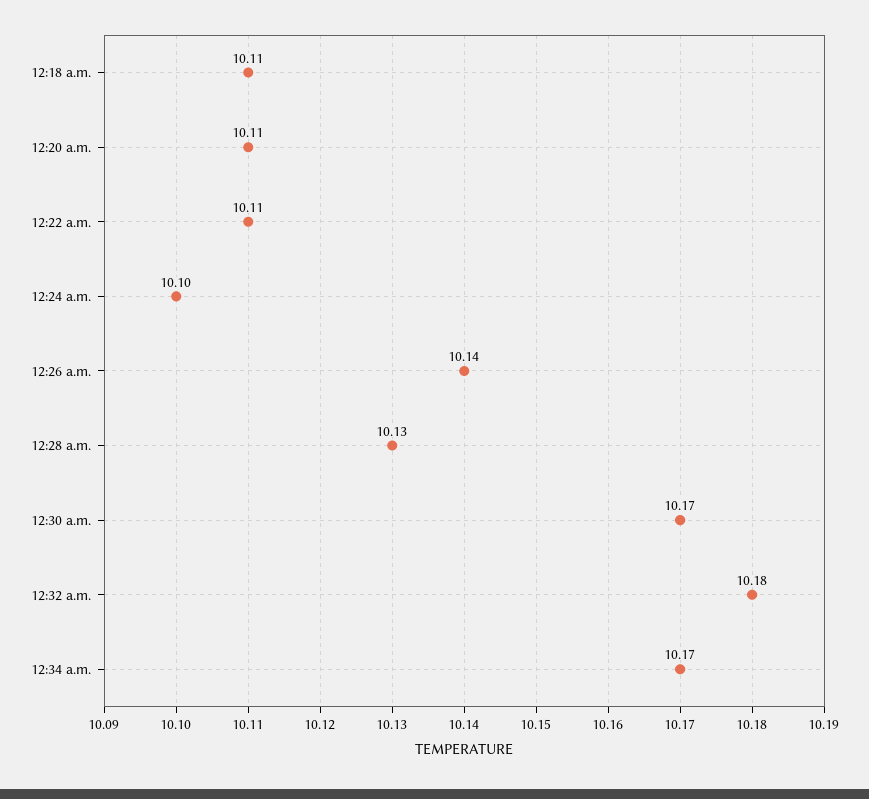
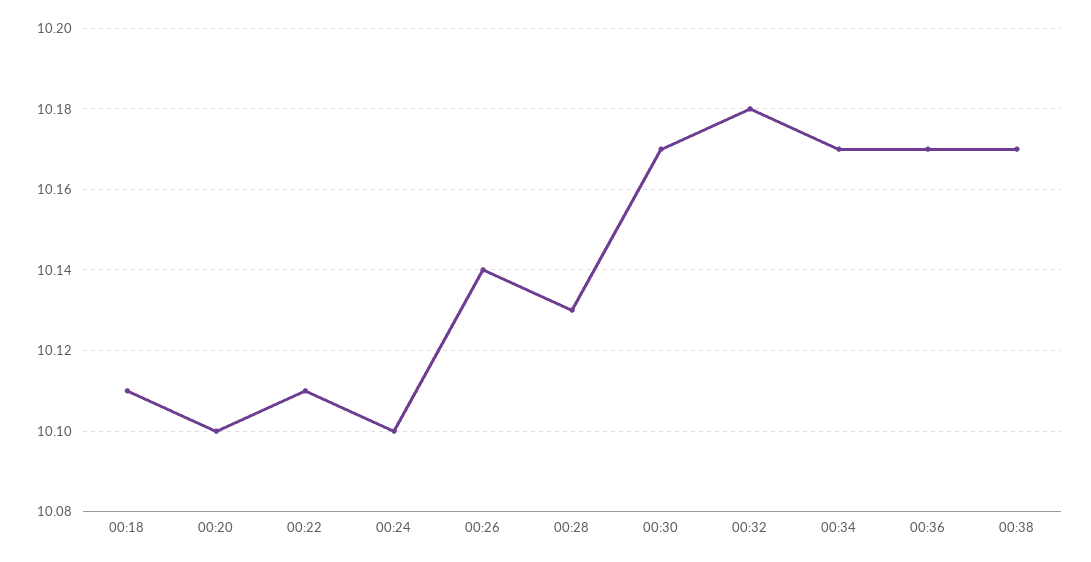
12:20 a.m.: 10.11 -> 10.1
00:36: none -> 10.17
00:38: none -> 10.17

